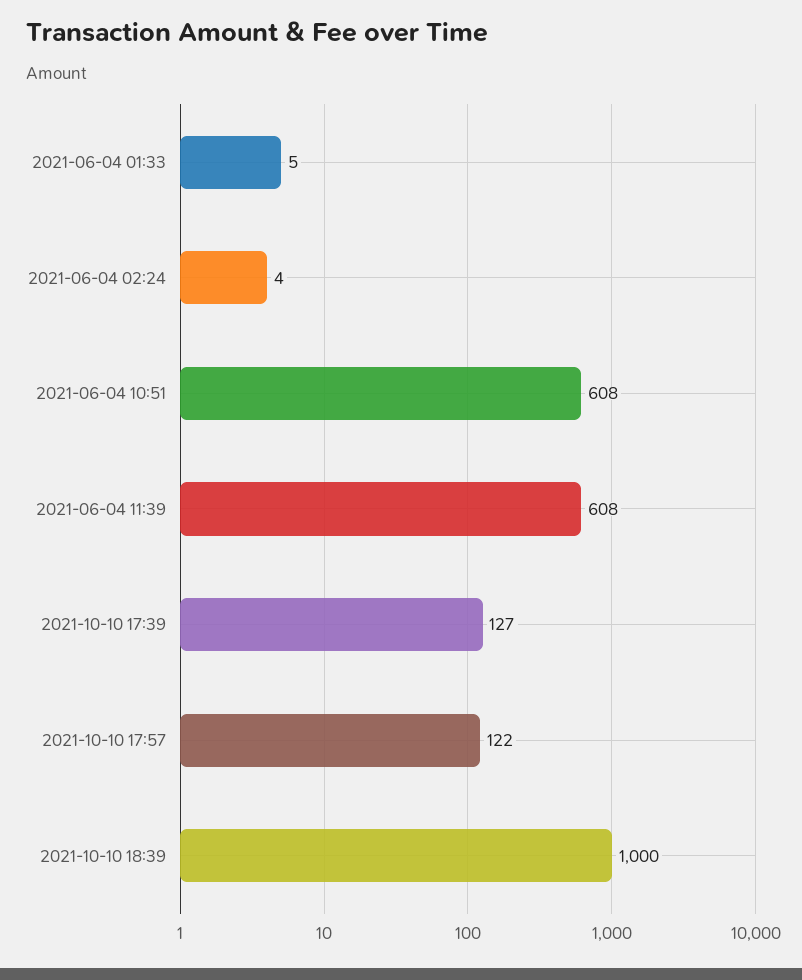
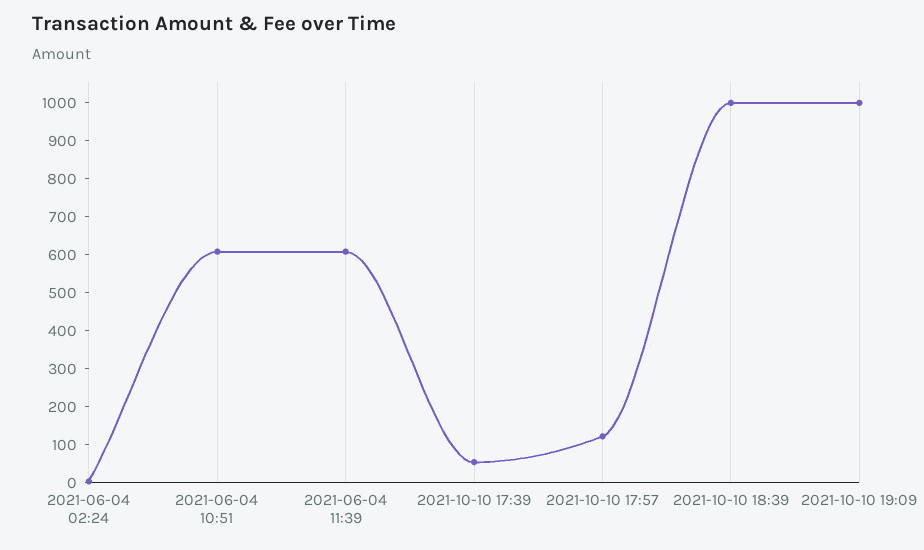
2021-06-04 01:33: 5 -> none
2021-10-10 17:39: 127 -> 50
2021-10-10 19:09: none -> 1000

